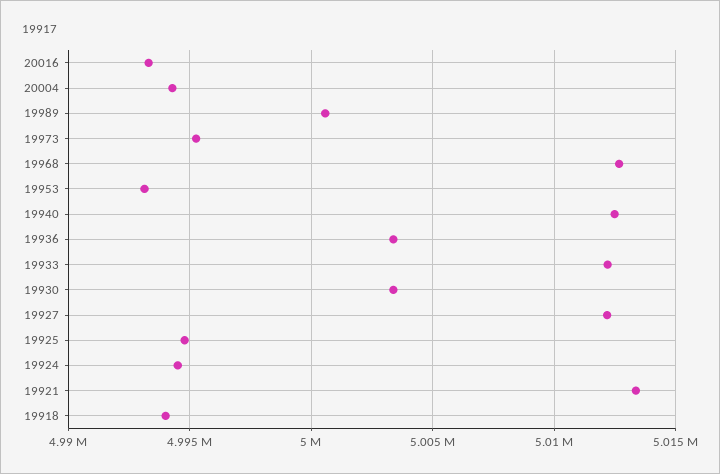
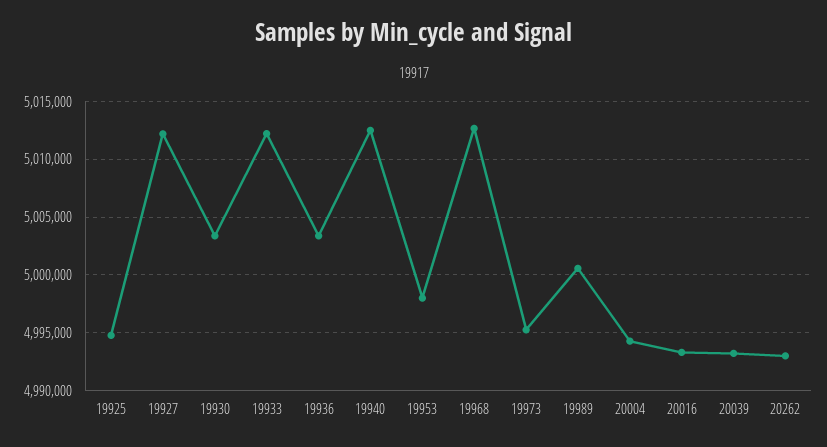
19953: 4993000 -> 4998000
19924: 4994500 -> none
19921: 5013500 -> none
19918: 4994000 -> none
20039: none -> 4993000
20262: none -> 4993000

